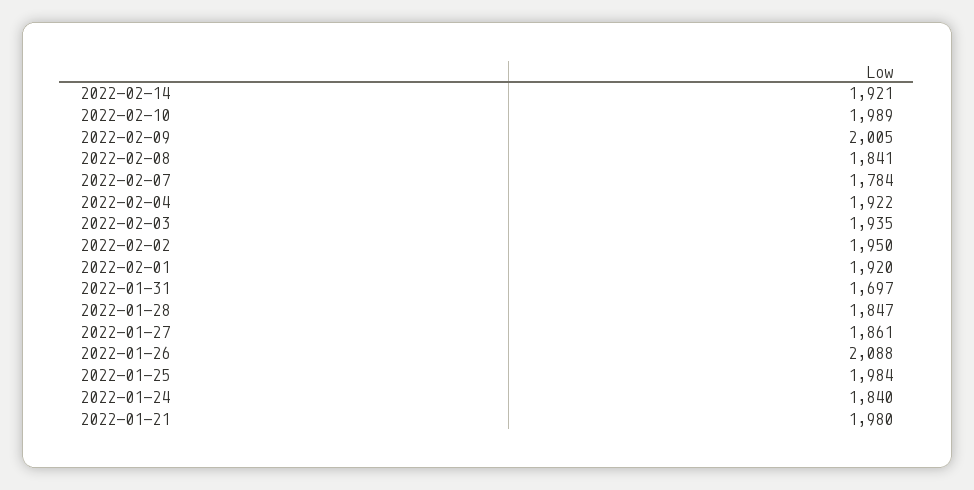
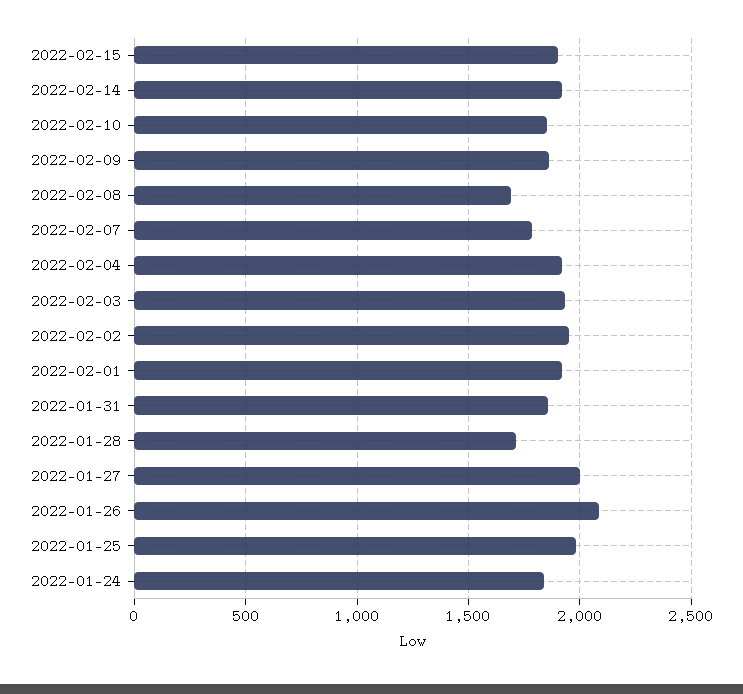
2022-02-10: 1989 -> 1850
2022-02-09: 2005 -> 1850
2022-02-08: 1841 -> 1700
2022-01-31: 1697 -> 1850
2022-01-28: 1847 -> 1700
2022-01-27: 1861 -> 2000
2022-01-21: 1980 -> none
2022-02-15: none -> 1900

